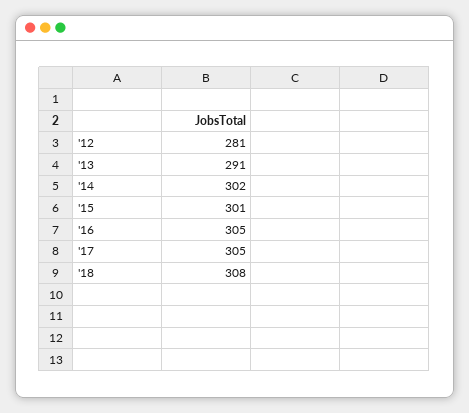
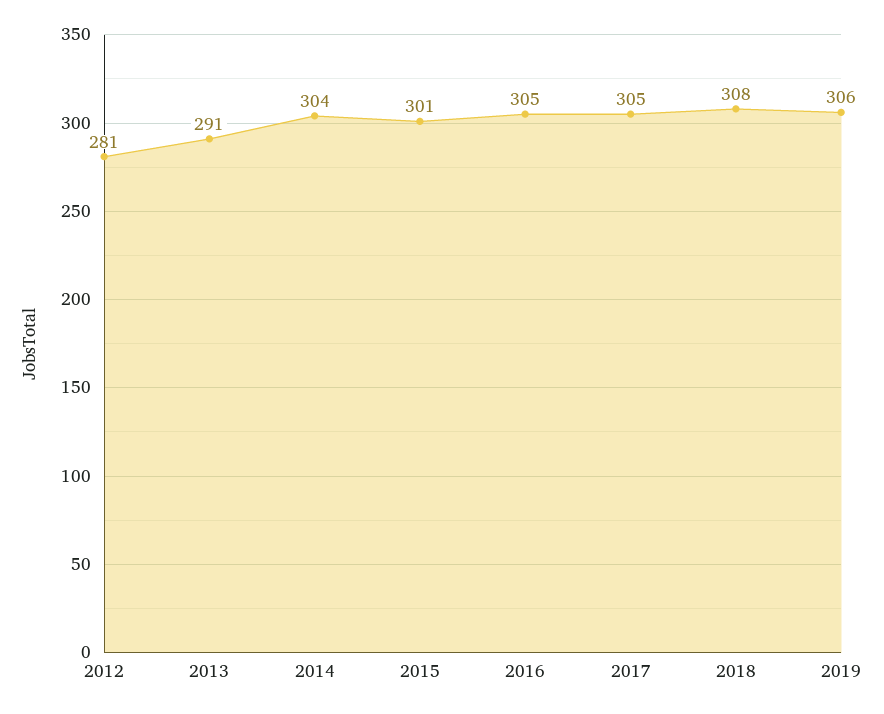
'14: 302 -> 304
2019: none -> 306

